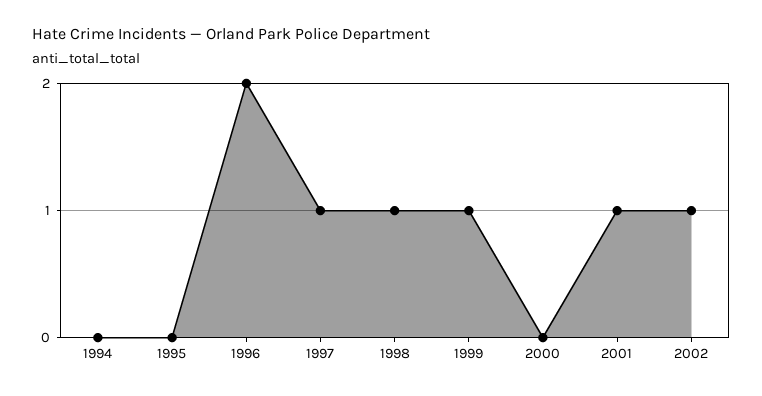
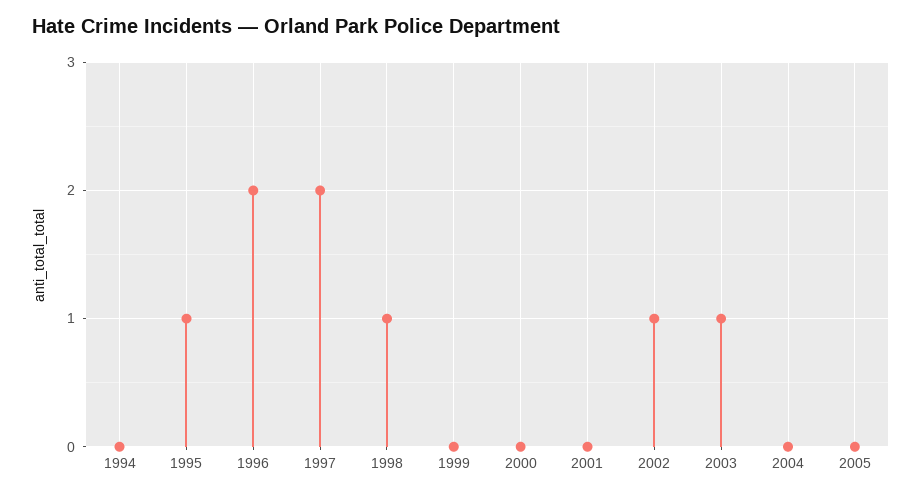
1995: 0 -> 1
1997: 1 -> 2
1999: 1 -> 0
2001: 1 -> 0
2003: none -> 1
2004: none -> 0
2005: none -> 0

